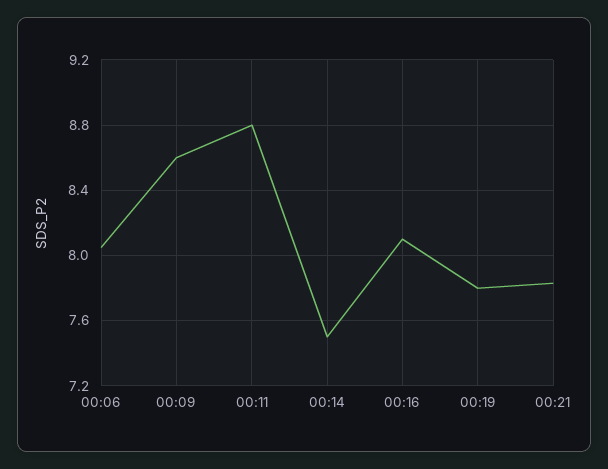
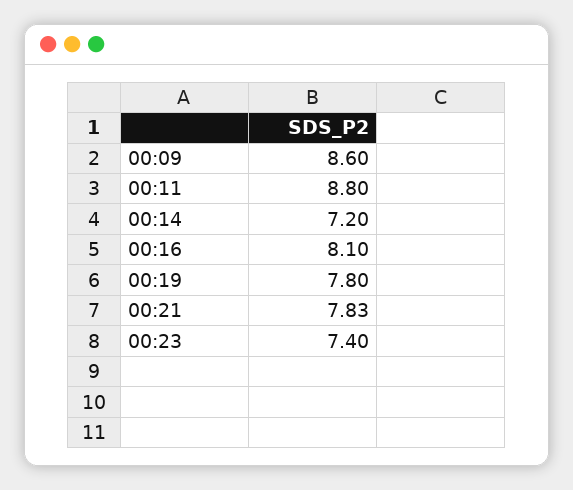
00:06: 8.05 -> none
00:14: 7.5 -> 7.2
00:23: none -> 7.4

